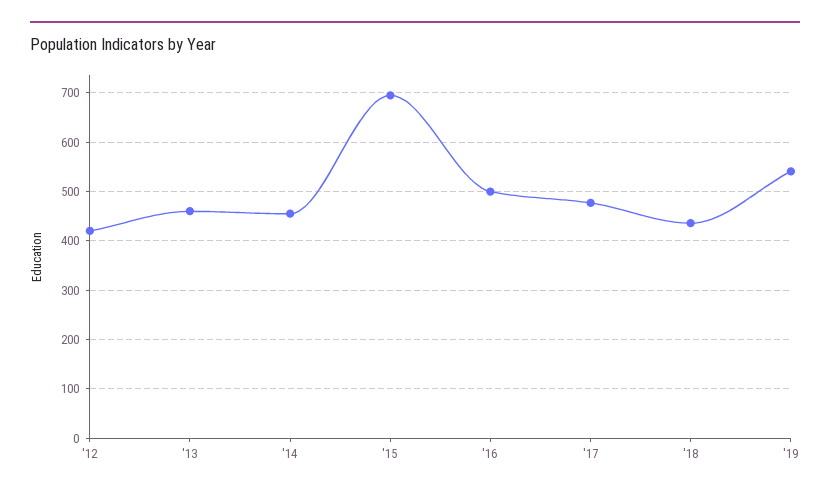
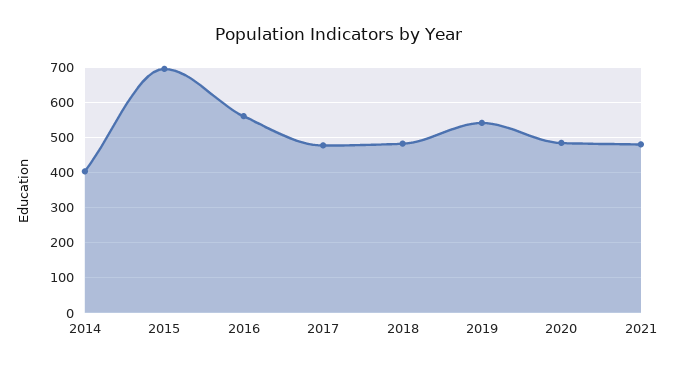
'12: 420 -> none
'13: 460 -> none
'14: 460 -> 400
'16: 500 -> 560
'18: 440 -> 480
2020: none -> 480
2021: none -> 480

